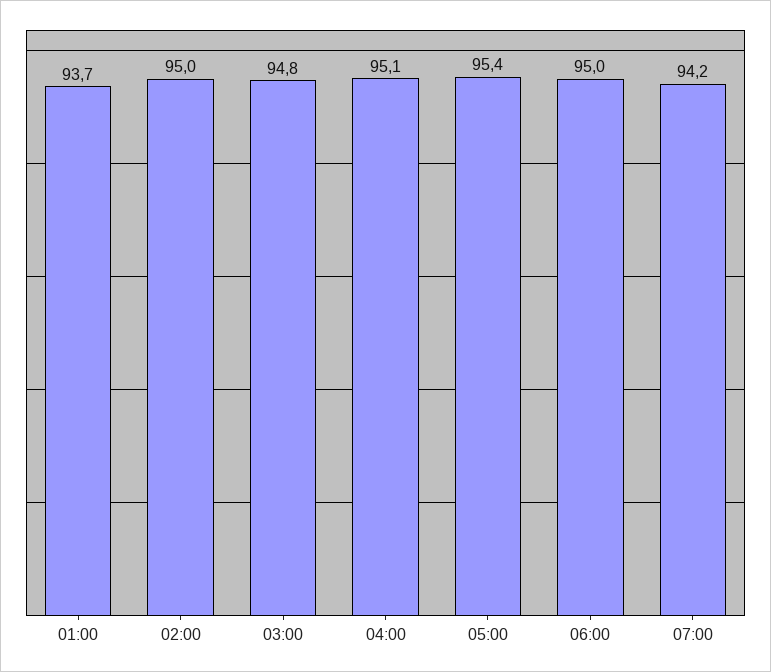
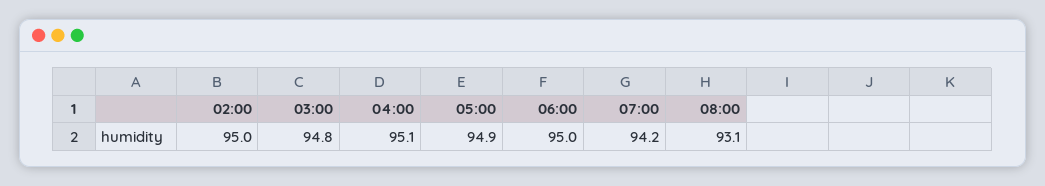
01:00: 93.7 -> none
05:00: 95.4 -> 94.9
08:00: none -> 93.1

